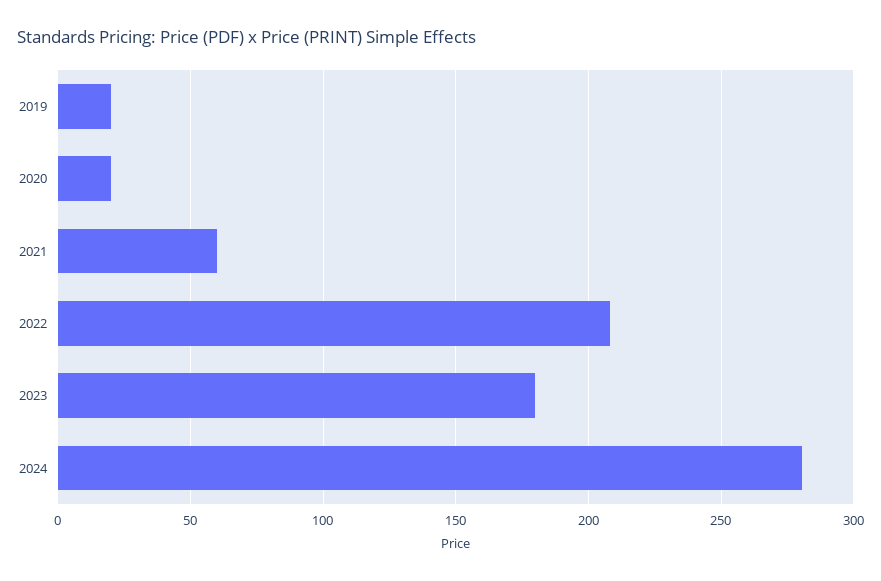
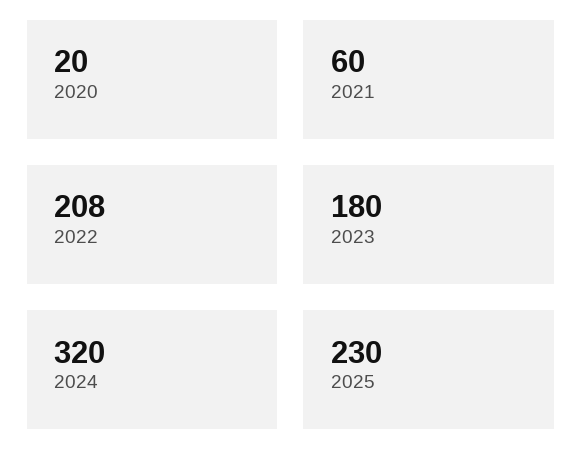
2019: 20 -> none
2024: 280 -> 320
2025: none -> 230

